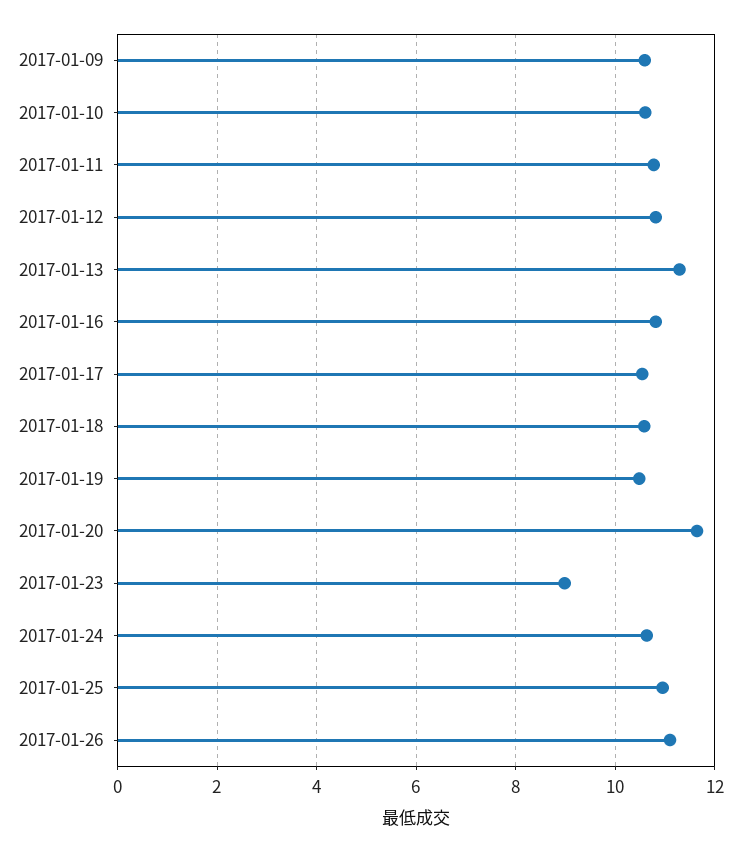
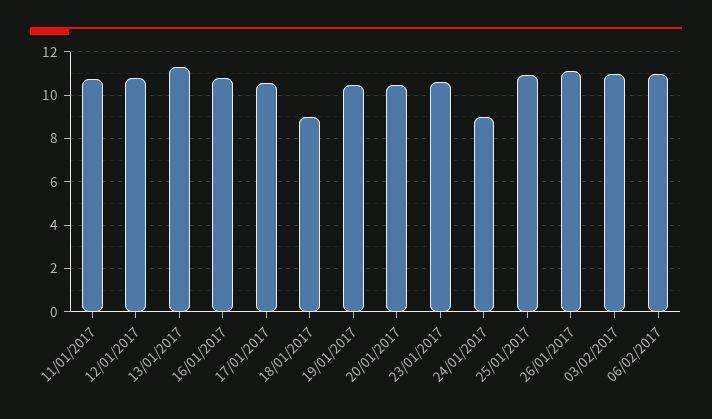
2017-01-09: 10.6 -> none
2017-01-10: 10.6 -> none
2017-01-18: 10.6 -> 9
2017-01-20: 11.6 -> 10.5
2017-01-23: 9 -> 10.5
2017-01-24: 10.6 -> 9
03/02/2017: none -> 11
06/02/2017: none -> 11

